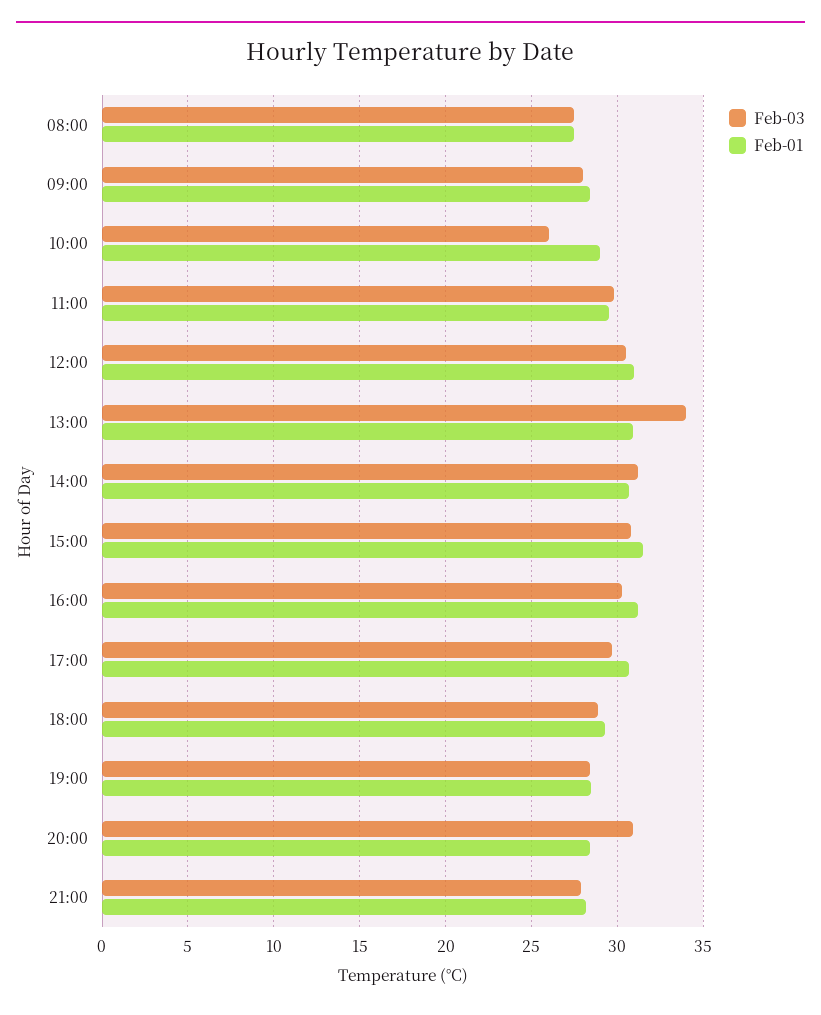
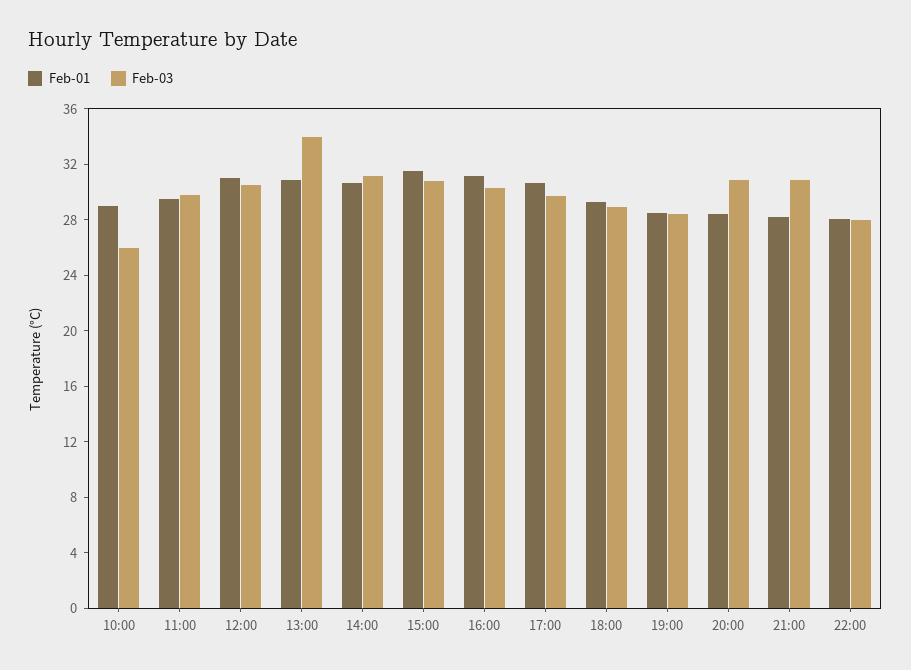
Feb-03, 08:00: 27.5 -> none
Feb-01, 08:00: 27.5 -> none
Feb-03, 09:00: 28 -> none
Feb-01, 09:00: 28.5 -> none
Feb-03, 21:00: 28 -> 31
Feb-01, 22:00: none -> 28
Feb-03, 22:00: none -> 28

